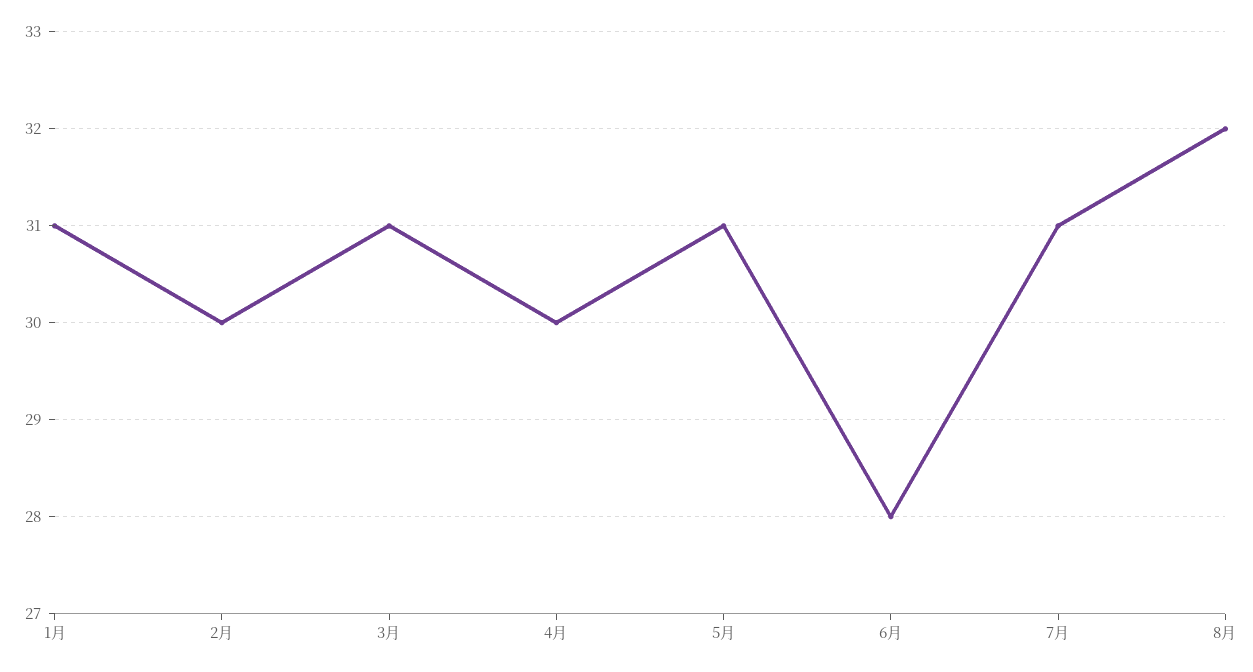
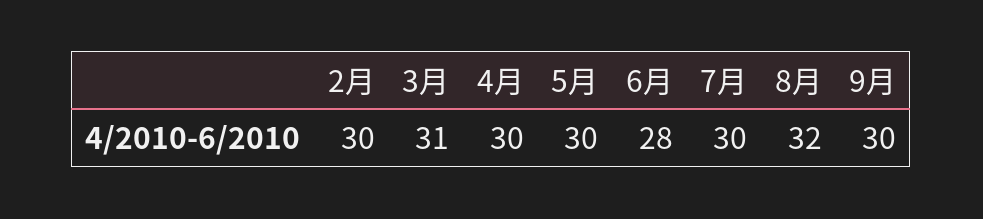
1月: 31 -> none
5月: 31 -> 30
7月: 31 -> 30
9月: none -> 30

